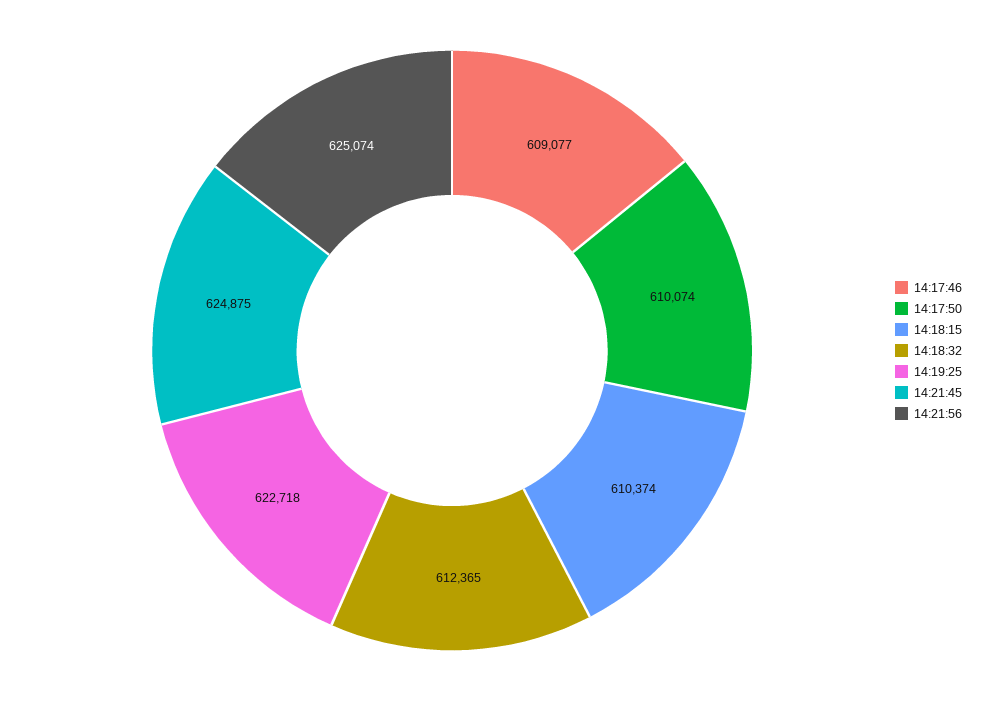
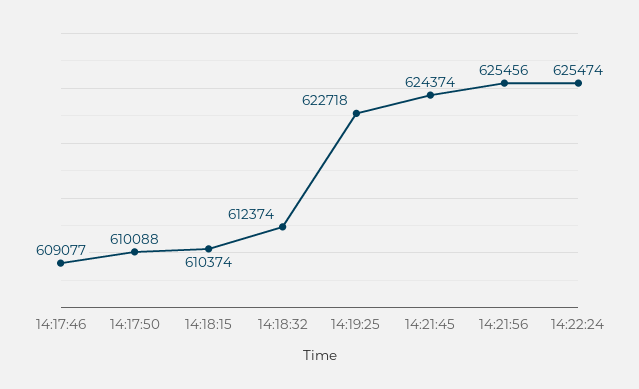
14:17:50: 610074 -> 610088
14:18:32: 612365 -> 612374
14:21:45: 624875 -> 624374
14:21:56: 625074 -> 625456
14:22:24: none -> 625474

